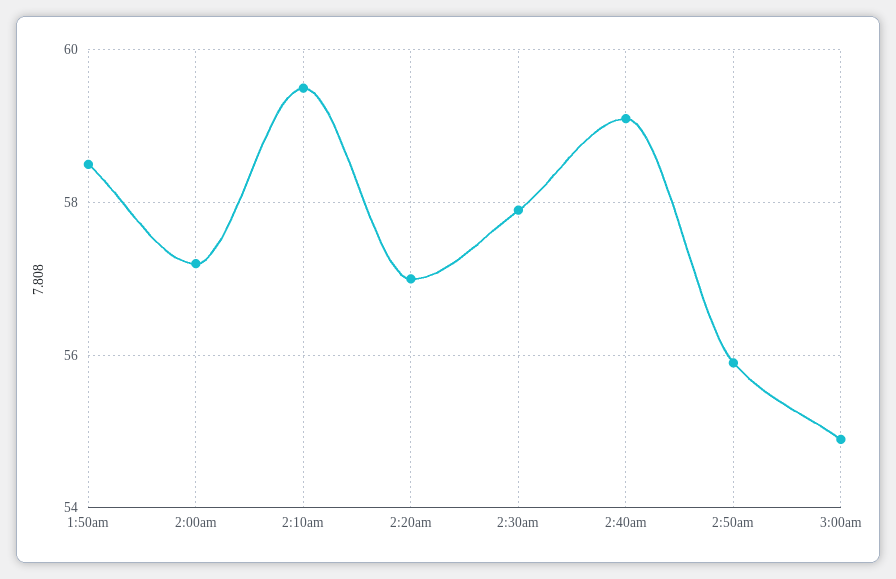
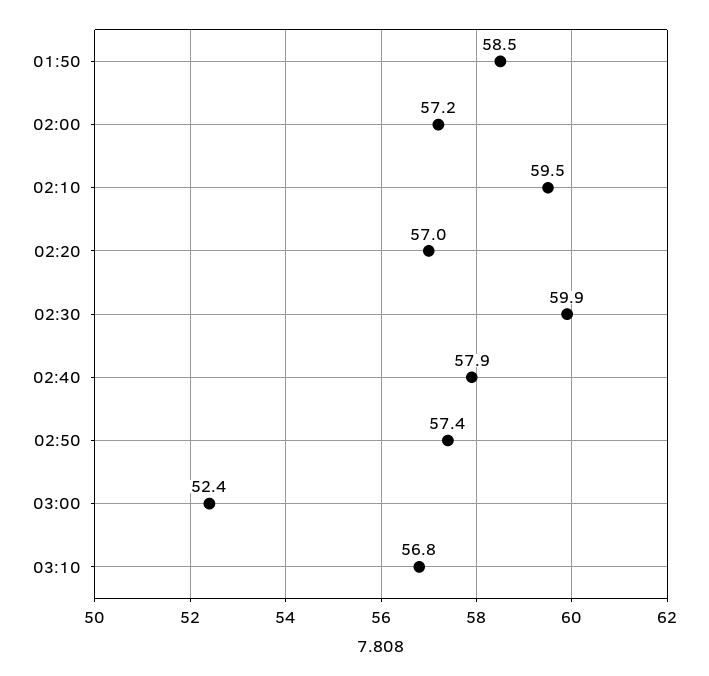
2:30am: 58 -> 59.9
2:40am: 59 -> 57.9
2:50am: 56 -> 57.4
3:00am: 55 -> 52.4
03:10: none -> 56.8

